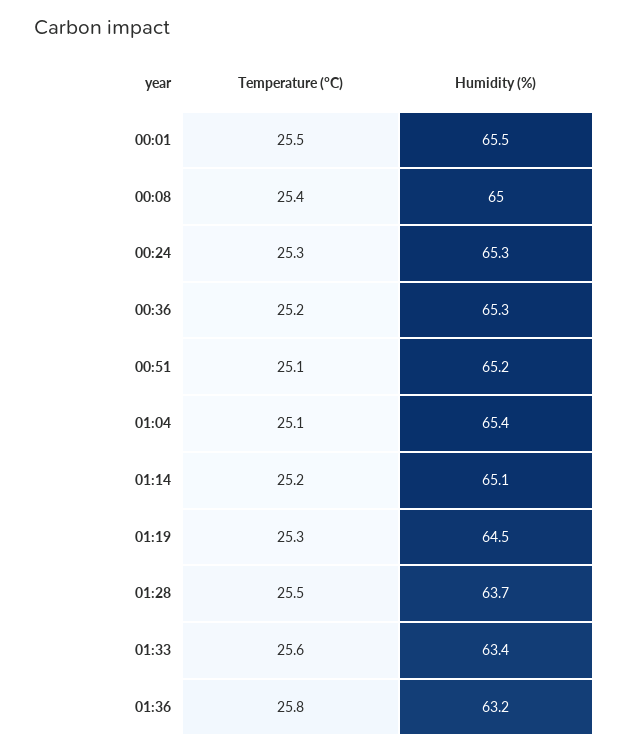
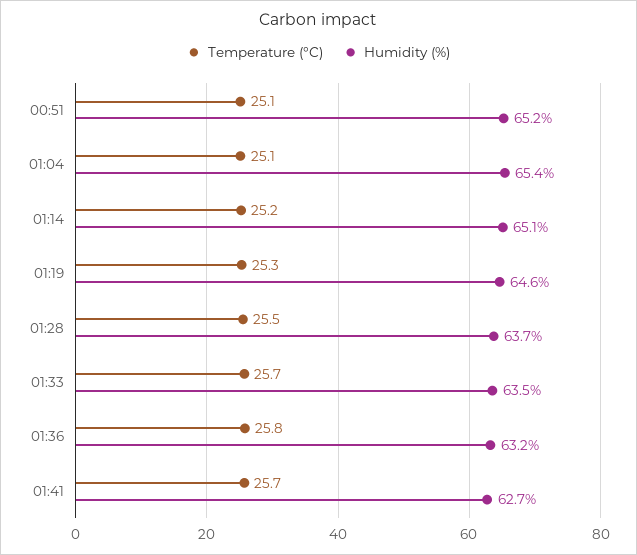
Temperature (°C), 00:01: 25.5 -> none
Humidity (%), 00:01: 65.5 -> none
Temperature (°C), 00:08: 25.4 -> none
Humidity (%), 00:08: 65 -> none
Temperature (°C), 00:24: 25.3 -> none
Humidity (%), 00:24: 65.3 -> none
Temperature (°C), 00:36: 25.2 -> none
Humidity (%), 00:36: 65.3 -> none
Humidity (%), 01:19: 64.5 -> 64.6
Temperature (°C), 01:33: 25.6 -> 25.7
Humidity (%), 01:33: 63.4 -> 63.5
Temperature (°C), 01:41: none -> 25.7
Humidity (%), 01:41: none -> 62.7

